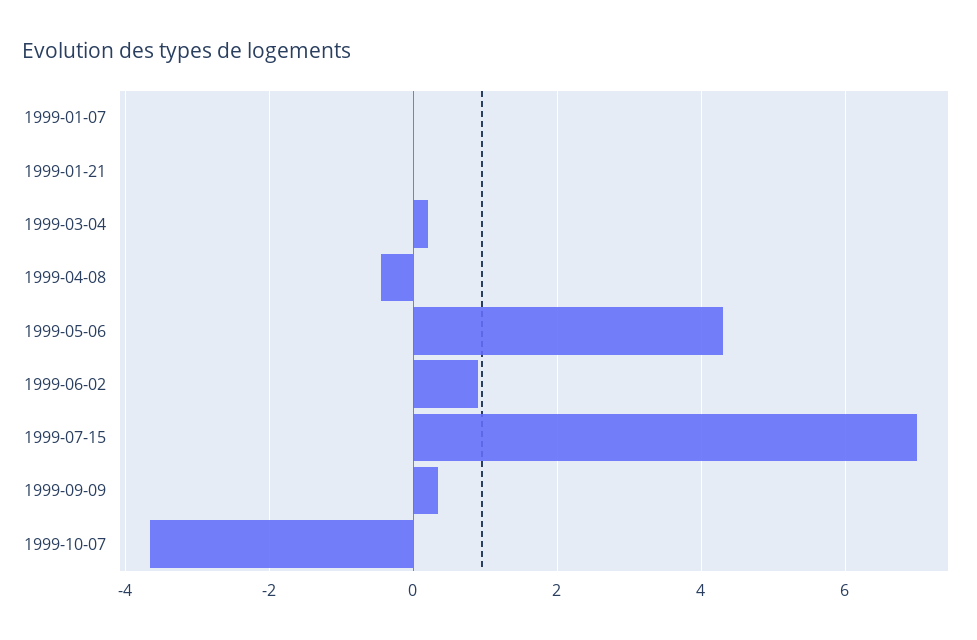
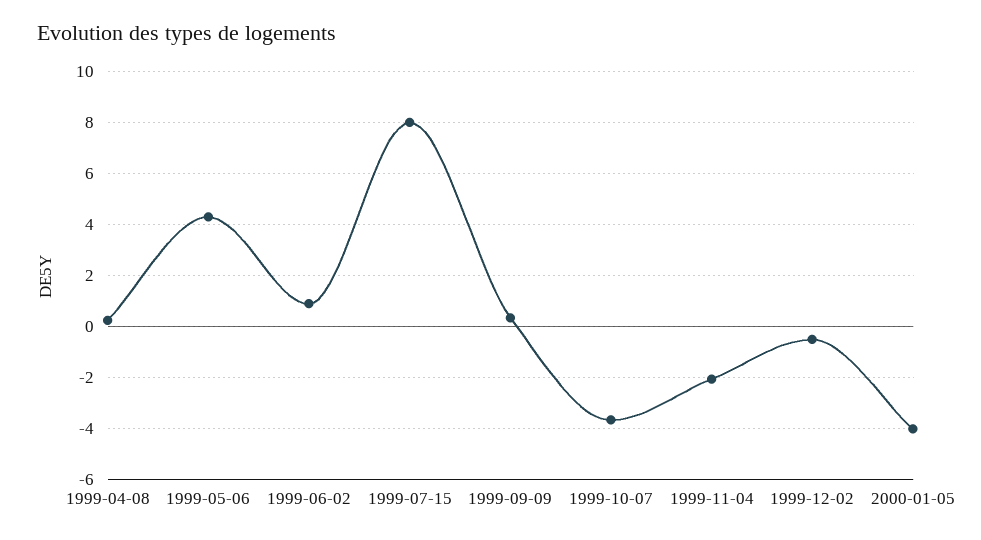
1999-01-07: 0 -> none
1999-01-21: 0 -> none
1999-03-04: 0.2 -> none
1999-04-08: -0.4 -> 0.25
1999-07-15: 7 -> 8
1999-11-04: none -> -2
1999-12-02: none -> -0.5
2000-01-05: none -> -4

